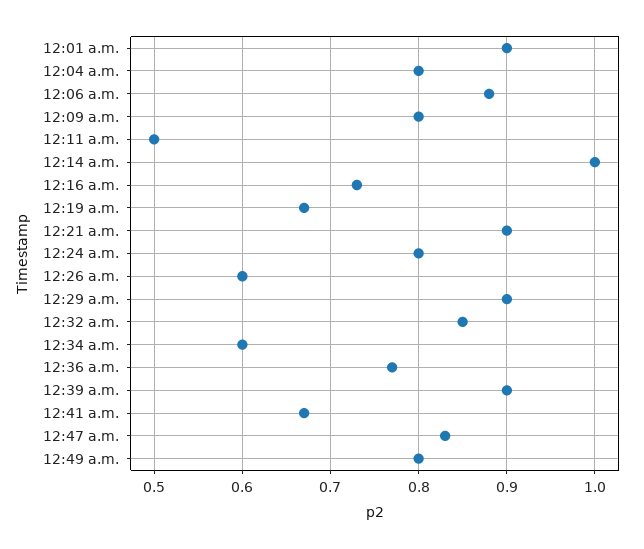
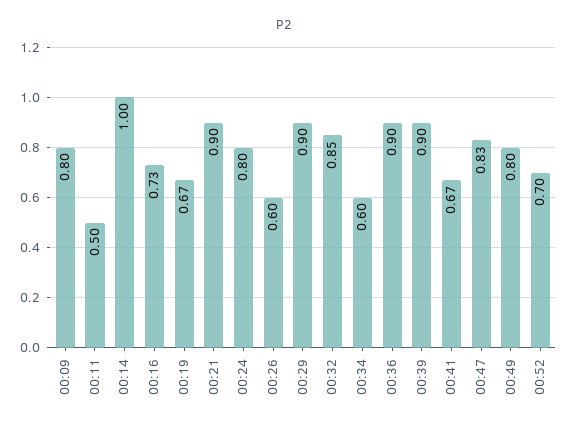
12:01 a.m.: 0.9 -> none
12:04 a.m.: 0.8 -> none
12:06 a.m.: 0.88 -> none
12:36 a.m.: 0.77 -> 0.9
00:52: none -> 0.7

